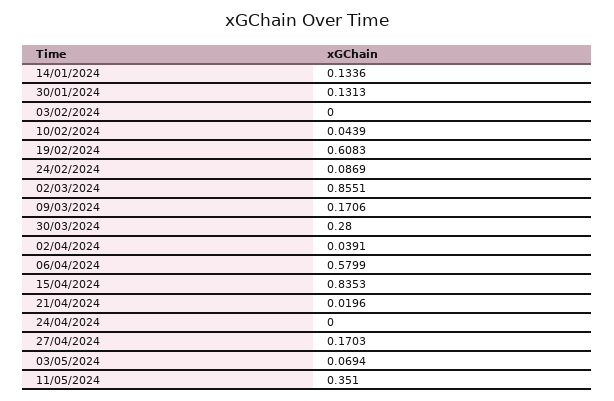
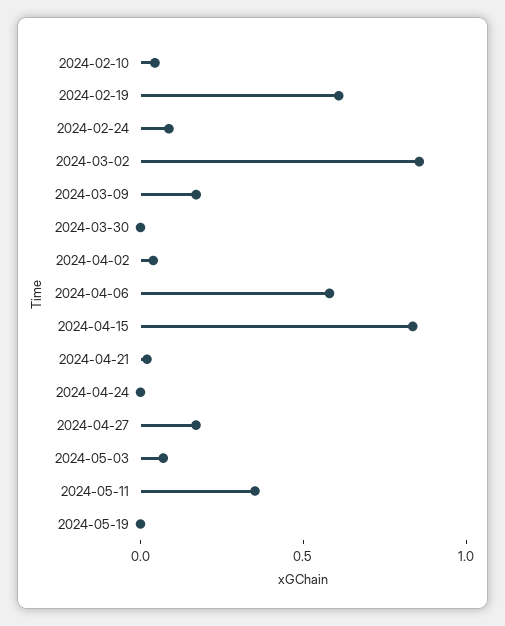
14/01/2024: 0.1336 -> none
30/01/2024: 0.1313 -> none
03/02/2024: 0 -> none
30/03/2024: 0.28 -> 0
2024-05-19: none -> 0

